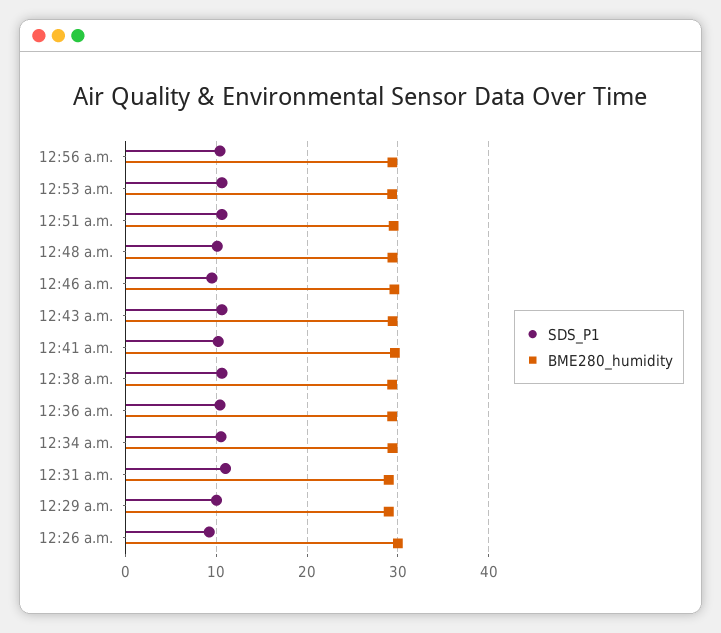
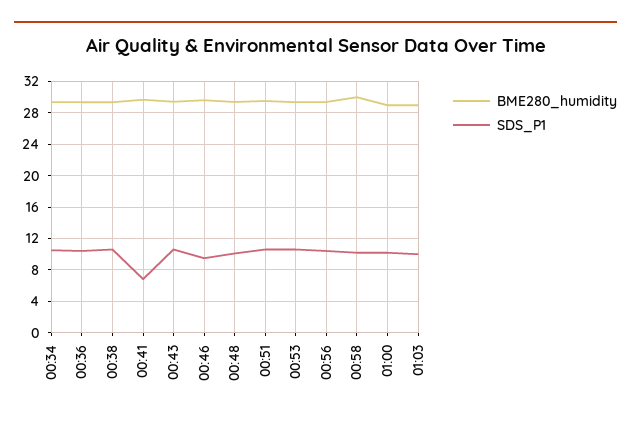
SDS_P1, 12:41 a.m.: 10 -> 7
SDS_P1, 12:31 a.m.: 11 -> none
BME280_humidity, 12:31 a.m.: 29 -> none
SDS_P1, 12:29 a.m.: 10 -> none
BME280_humidity, 12:29 a.m.: 29 -> none
SDS_P1, 12:26 a.m.: 9 -> none
BME280_humidity, 12:26 a.m.: 30 -> none
BME280_humidity, 00:58: none -> 30
SDS_P1, 00:58: none -> 10
BME280_humidity, 01:00: none -> 29
SDS_P1, 01:00: none -> 10
BME280_humidity, 01:03: none -> 29
SDS_P1, 01:03: none -> 10

